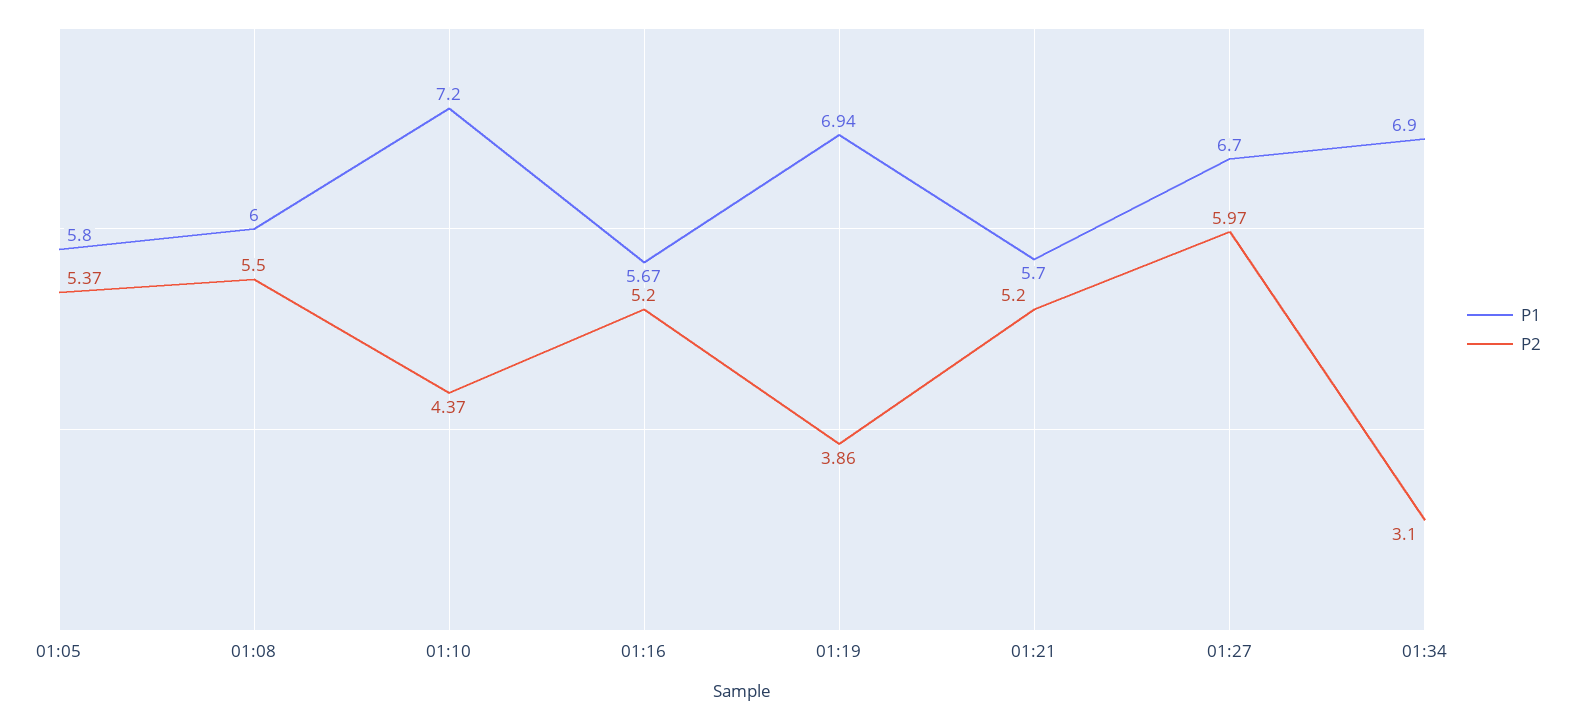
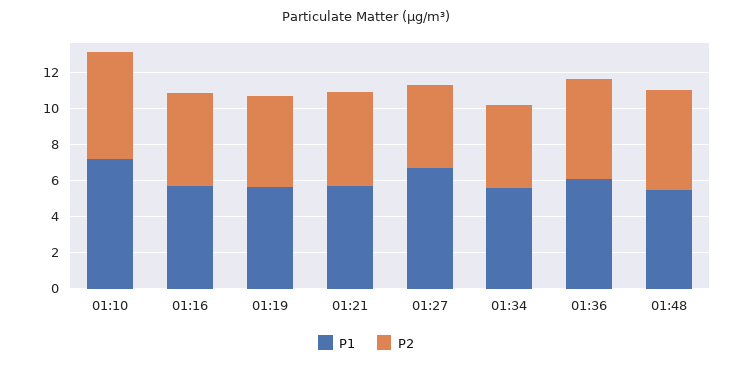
P1, 01:05: 5.8 -> none
P2, 01:05: 5.37 -> none
P1, 01:08: 6 -> none
P2, 01:08: 5.5 -> none
P2, 01:10: 4.37 -> 6
P1, 01:19: 6.94 -> 5.5
P2, 01:19: 3.86 -> 5
P2, 01:27: 5.97 -> 4.5
P1, 01:34: 6.9 -> 5.5
P2, 01:34: 3.1 -> 4.5
P1, 01:36: none -> 6
P2, 01:36: none -> 5.5
P1, 01:48: none -> 5.5
P2, 01:48: none -> 5.5

